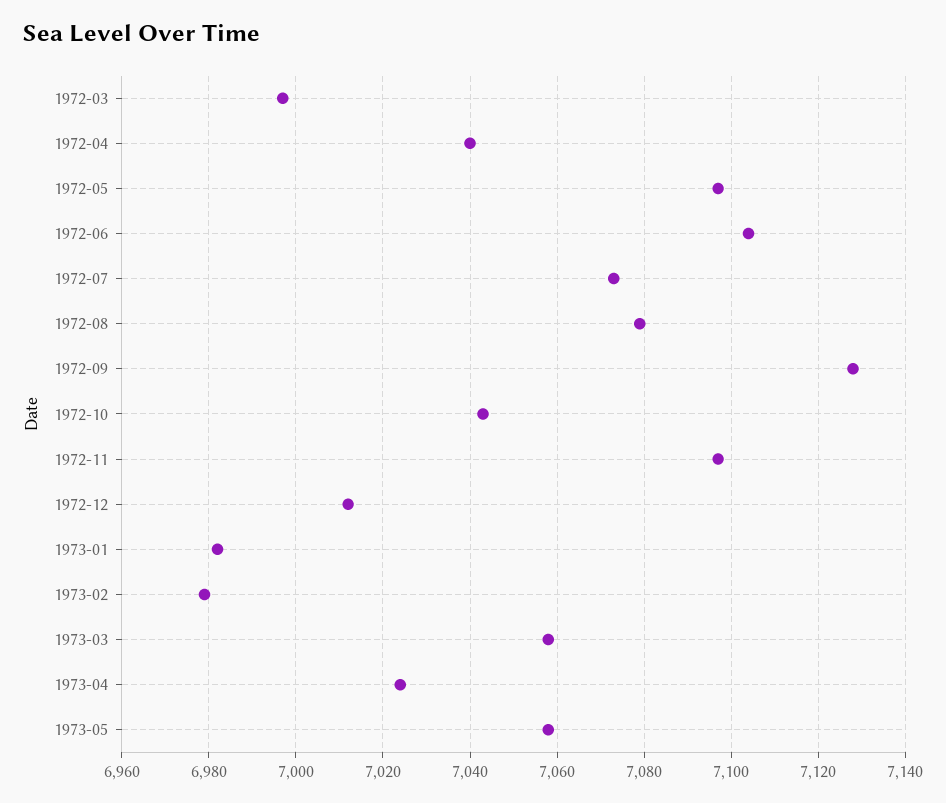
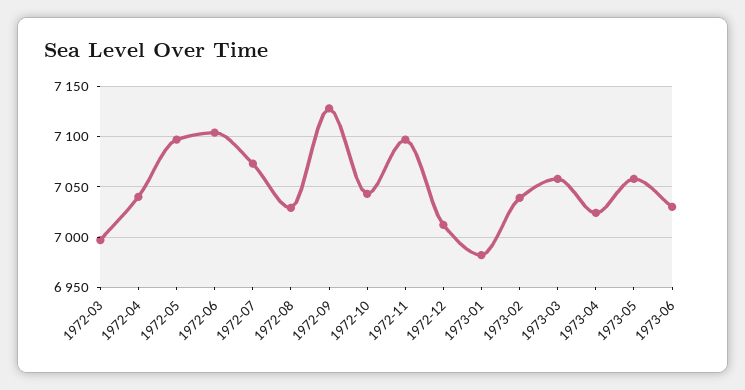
1972-08: 7080 -> 7030
1973-02: 6980 -> 7040
1973-06: none -> 7030

